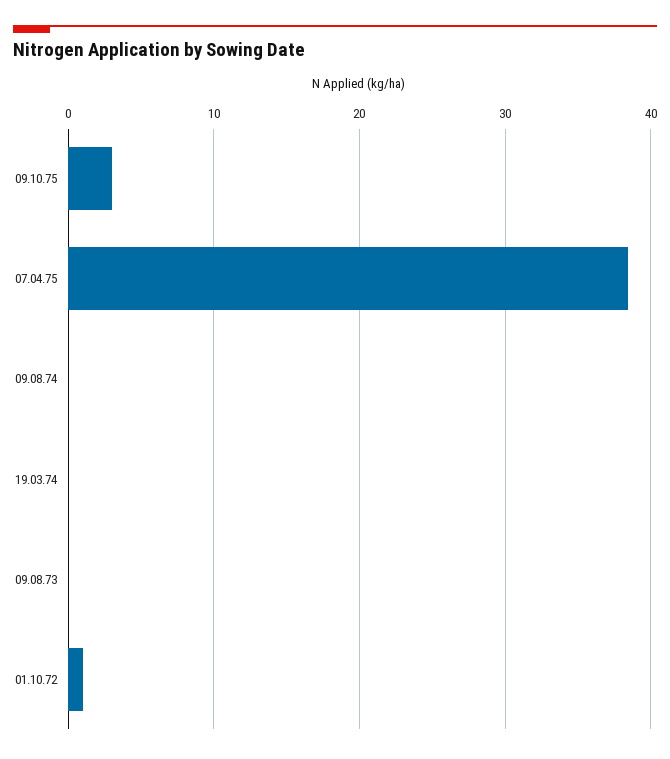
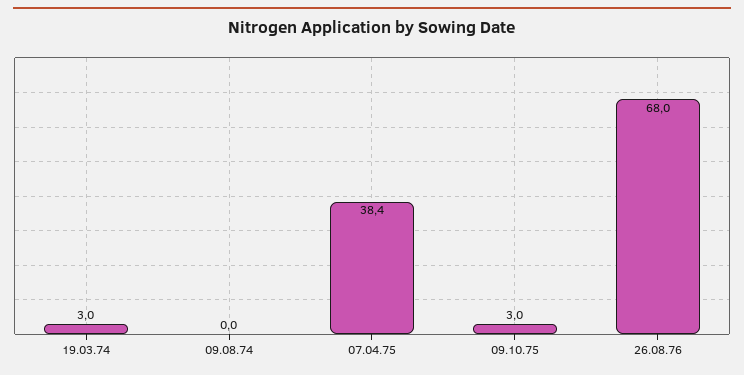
19.03.74: 0 -> 3
09.08.73: 0 -> none
01.10.72: 1 -> none
26.08.76: none -> 68

